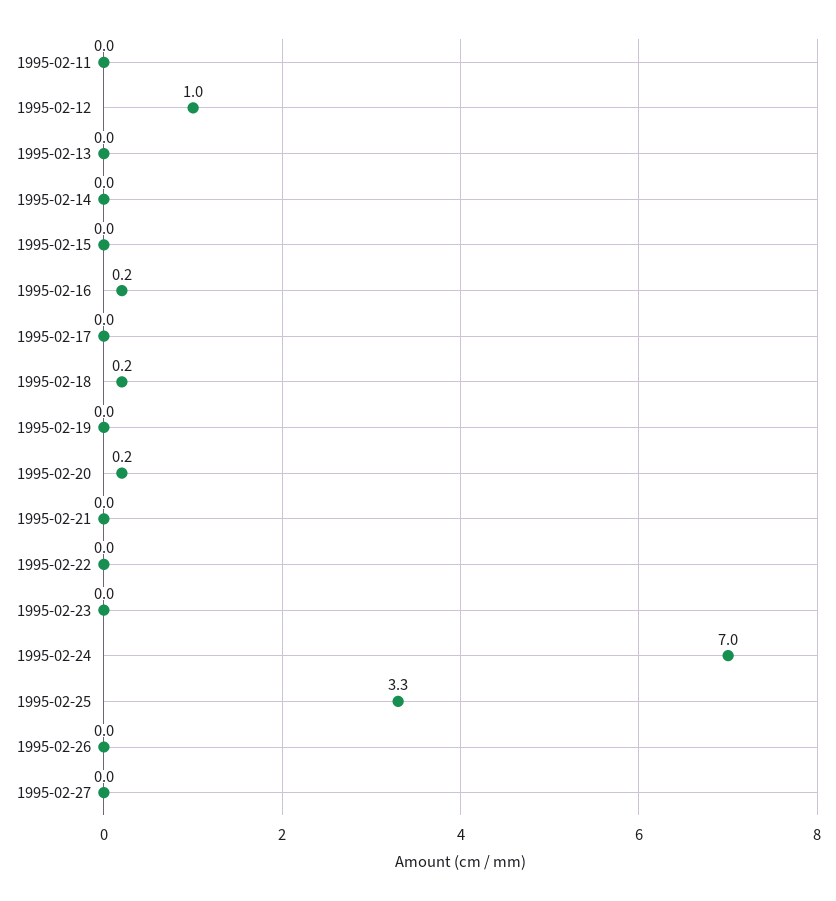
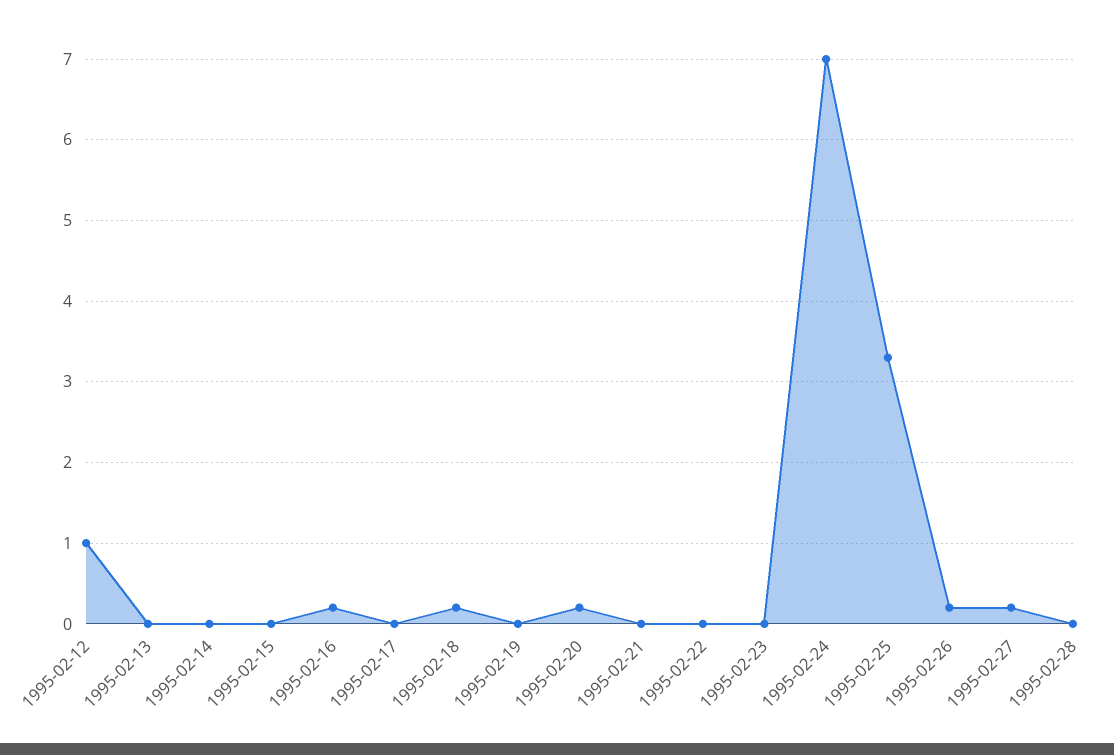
1995-02-11: 0 -> none
1995-02-26: 0 -> 0.2
1995-02-27: 0 -> 0.2
1995-02-28: none -> 0

